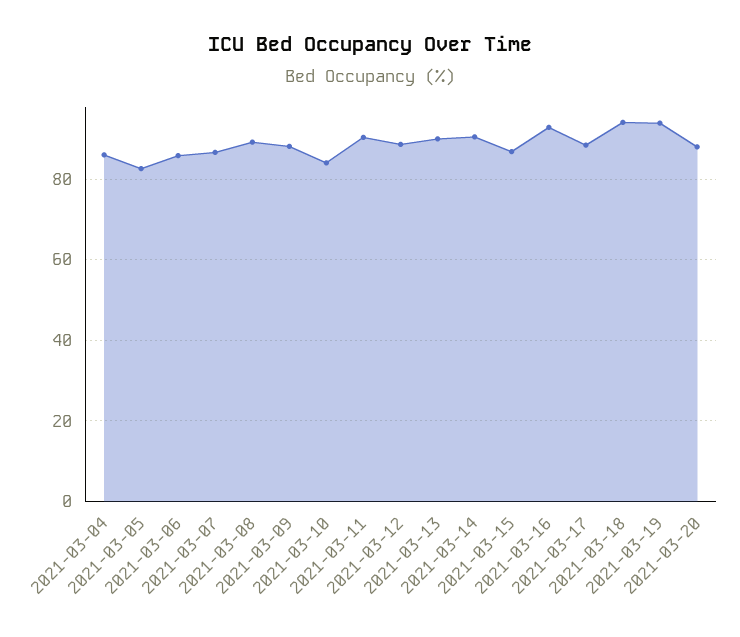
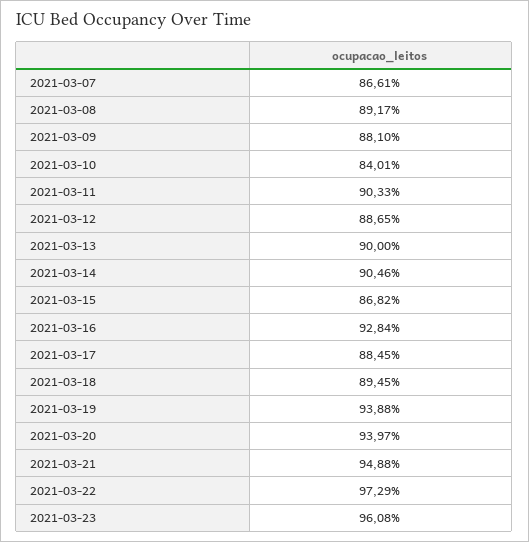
2021-03-04: 86 -> none
2021-03-05: 82 -> none
2021-03-06: 86 -> none
2021-03-18: 94 -> 89.45
2021-03-20: 88 -> 93.97
2021-03-21: none -> 94.88
2021-03-22: none -> 97.29
2021-03-23: none -> 96.08

